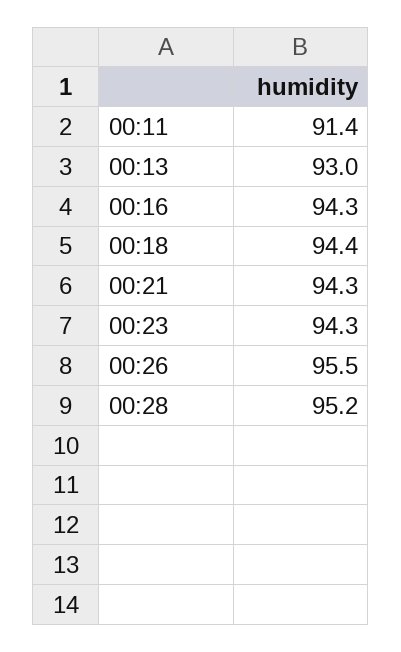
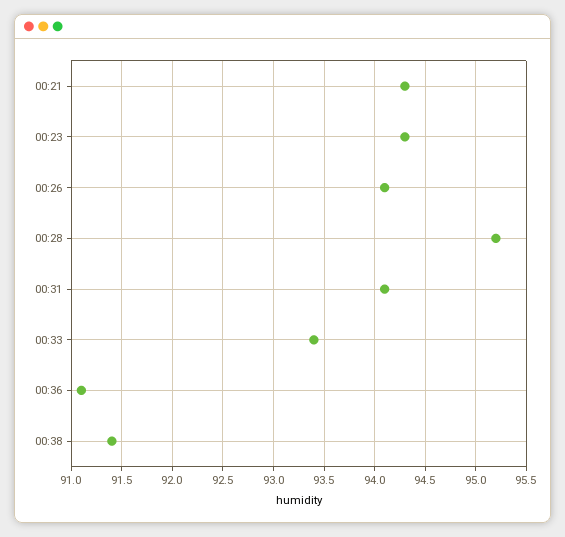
00:11: 91.4 -> none
00:13: 93 -> none
00:16: 94.3 -> none
00:18: 94.4 -> none
00:26: 95.5 -> 94.1
00:31: none -> 94.1
00:33: none -> 93.4
00:36: none -> 91.1
00:38: none -> 91.4

